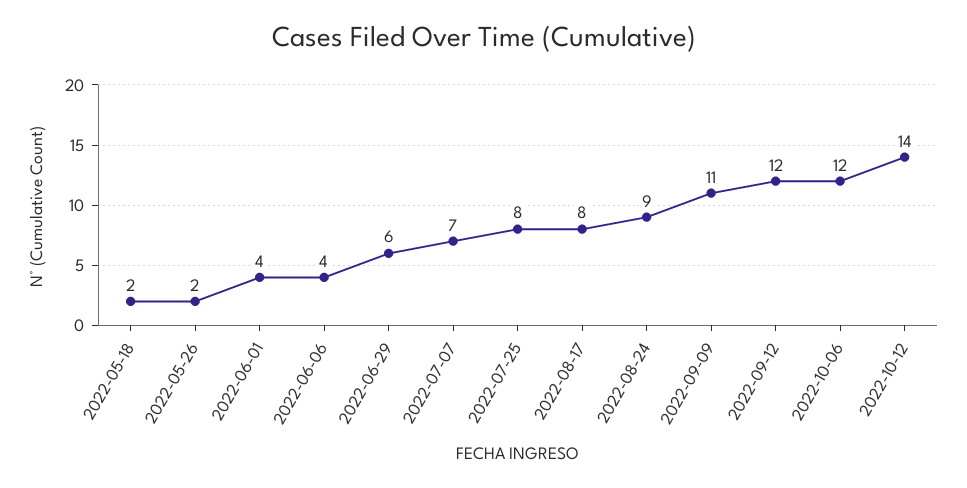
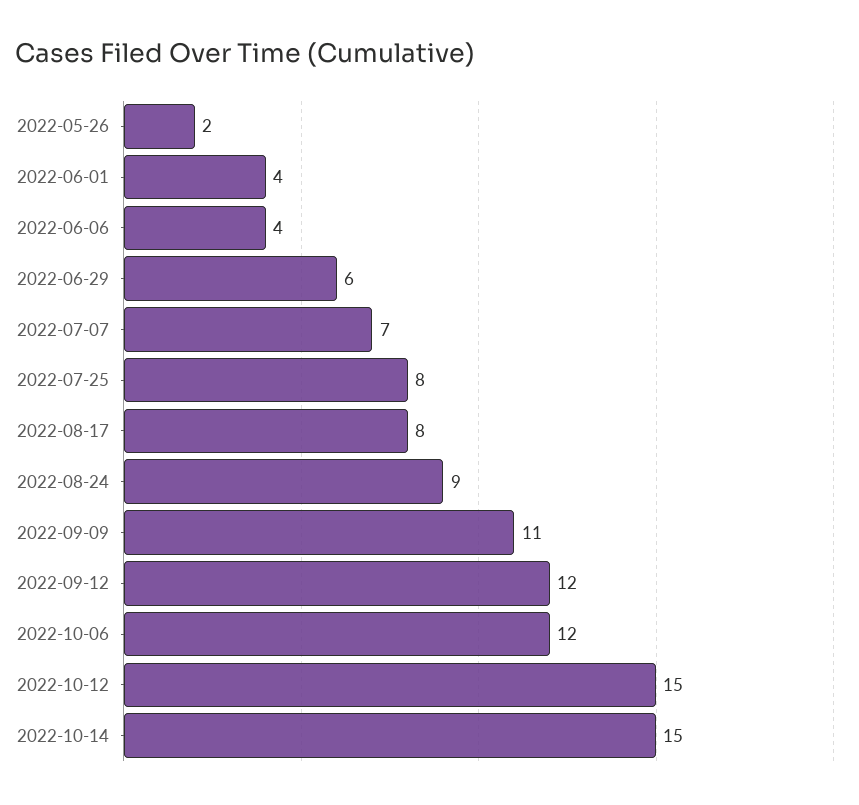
2022-05-18: 2 -> none
2022-10-12: 14 -> 15
2022-10-14: none -> 15

